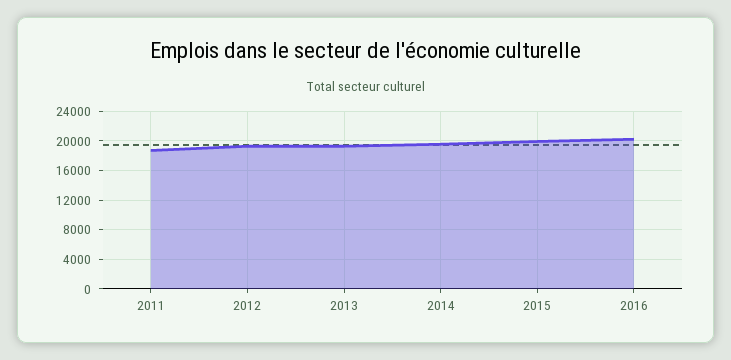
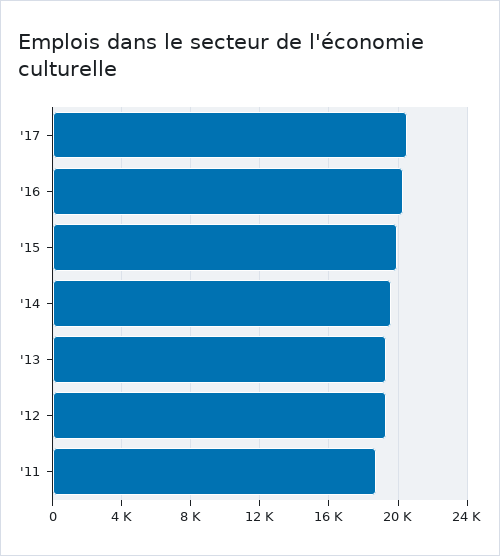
'17: none -> 20500

